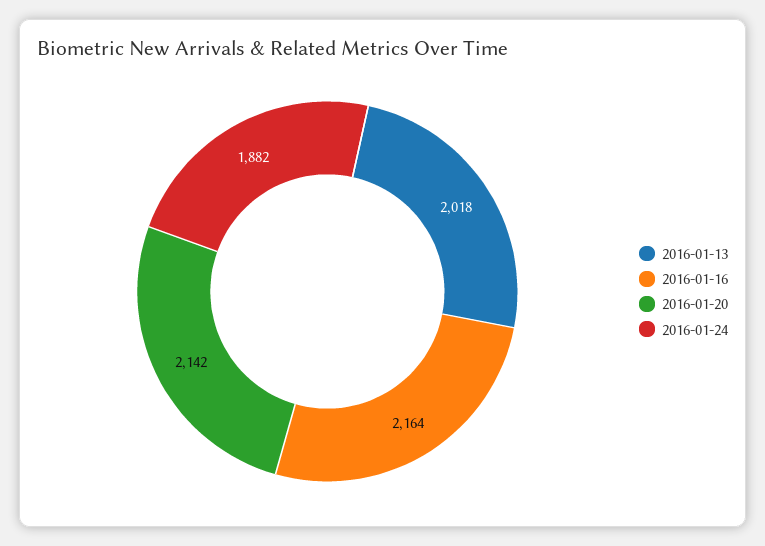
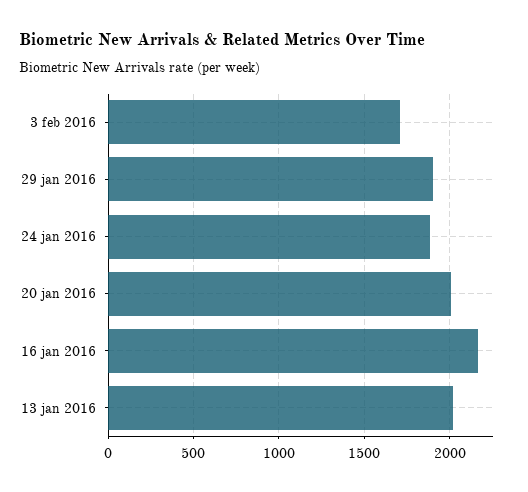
2016-01-20: 2142 -> 2000
3 feb 2016: none -> 1700
29 jan 2016: none -> 1900

